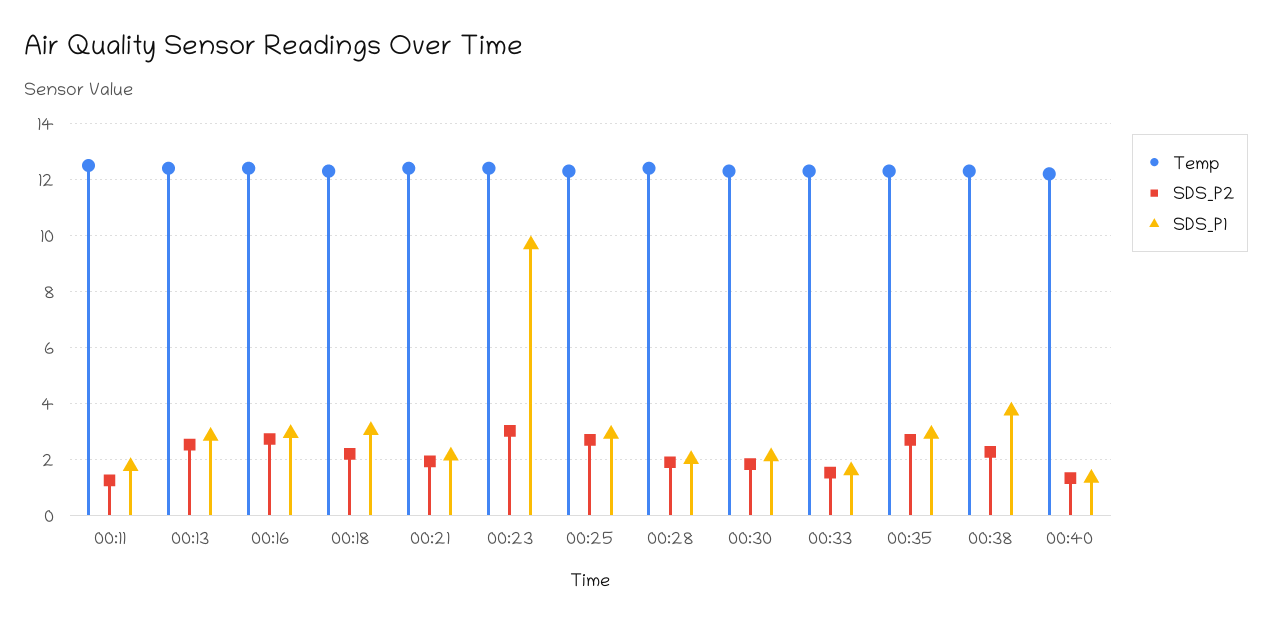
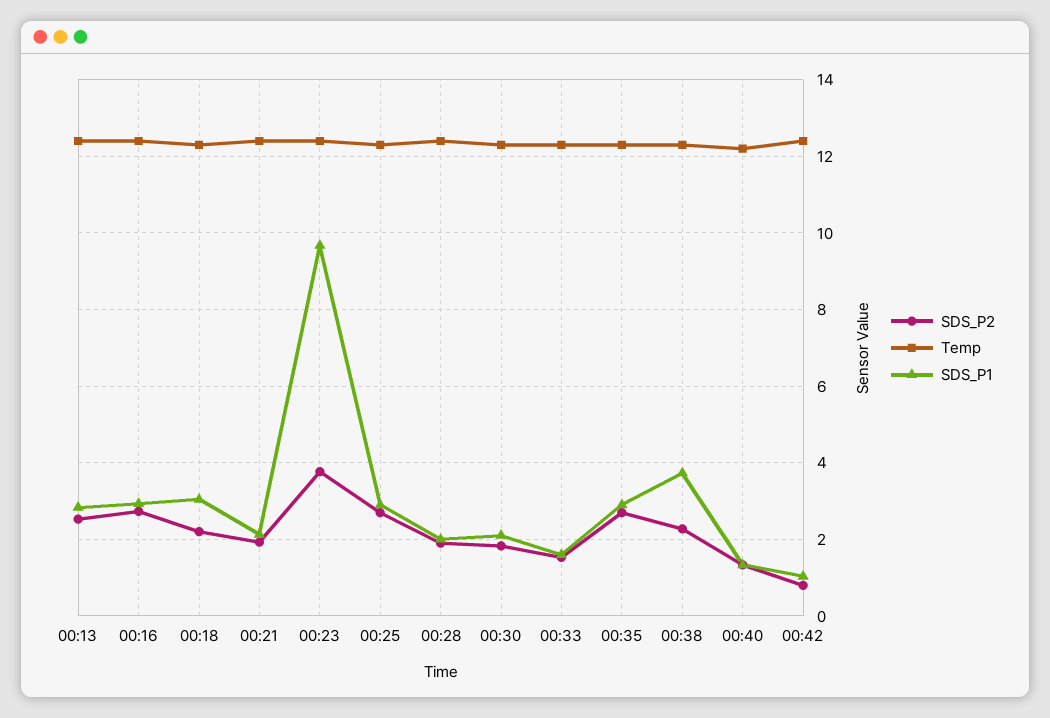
Temp, 00:11: 12.5 -> none
SDS_P2, 00:11: 1.25 -> none
SDS_P1, 00:11: 1.75 -> none
SDS_P2, 00:23: 3 -> 3.8
SDS_P2, 00:42: none -> 0.8
Temp, 00:42: none -> 12.4
SDS_P1, 00:42: none -> 1

